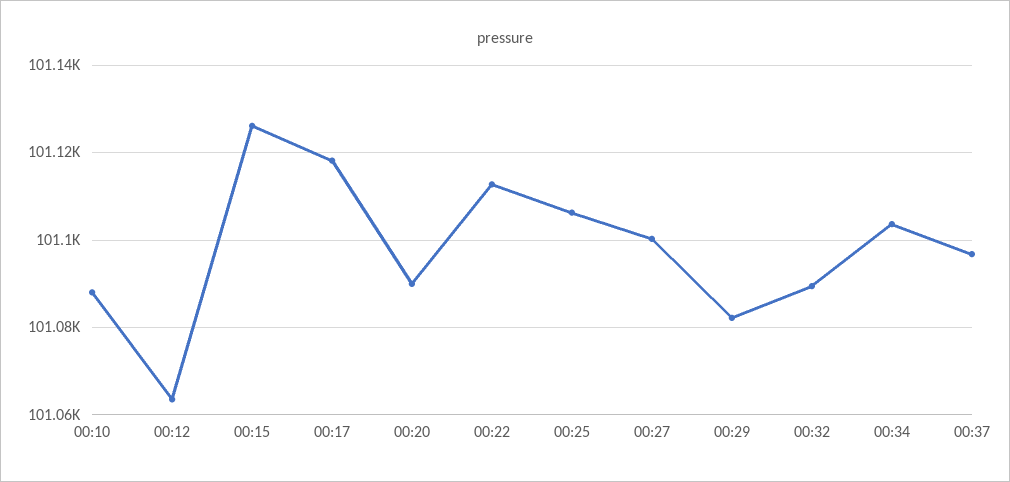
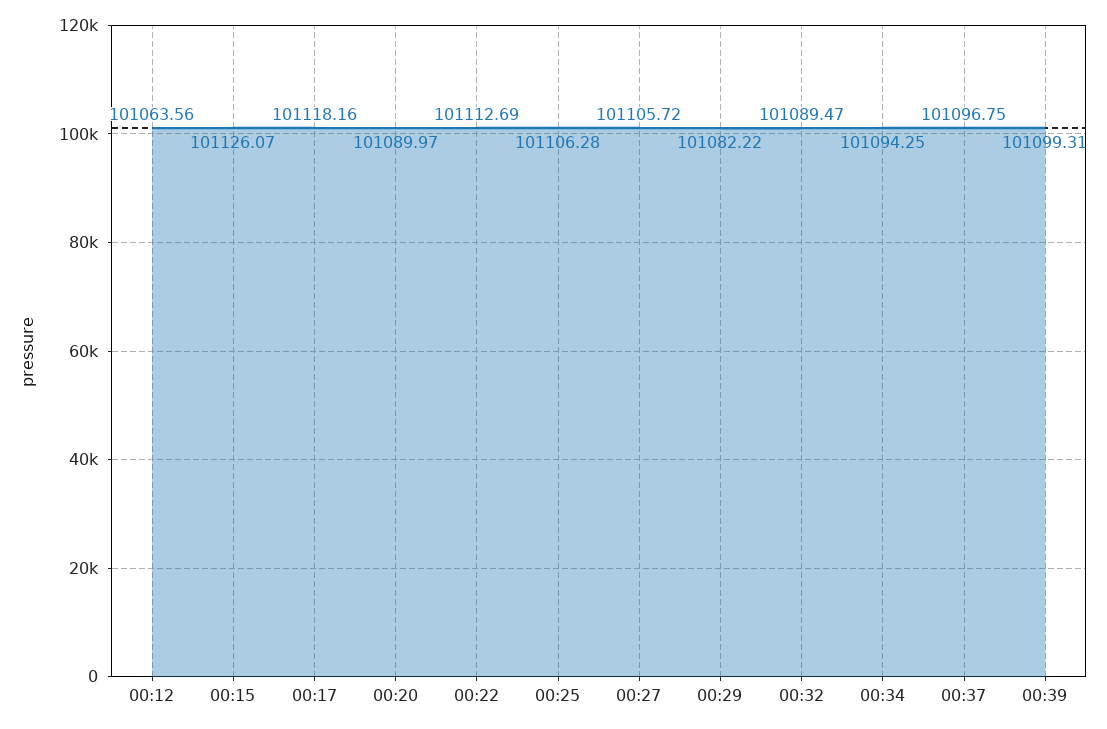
00:10: 101088 -> none
00:27: 101100 -> 101105.72
00:34: 101104 -> 101094.25
00:39: none -> 101099.31

